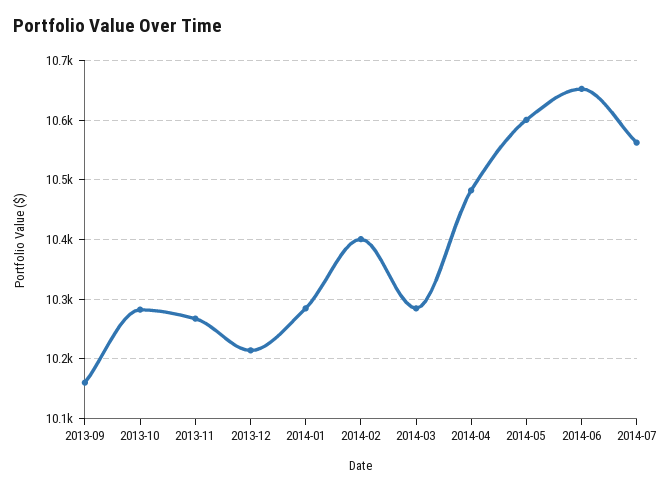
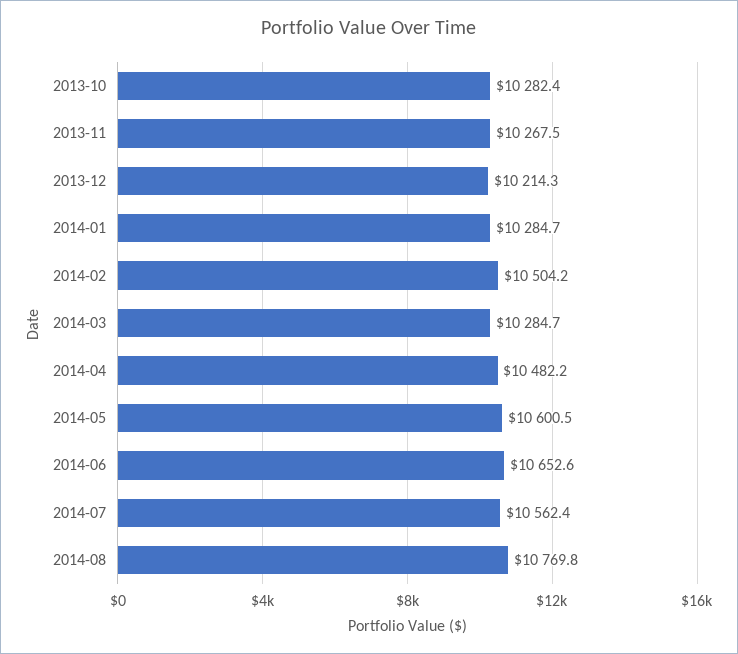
2013-09: 10160 -> none
2014-02: 10400 -> 10504.2
2014-08: none -> 10769.8

